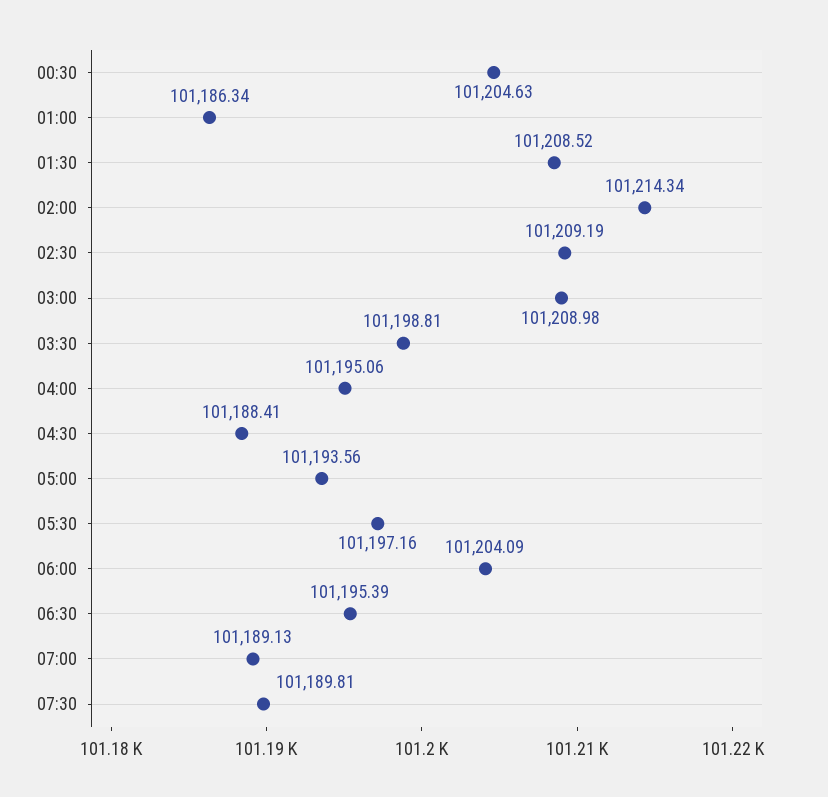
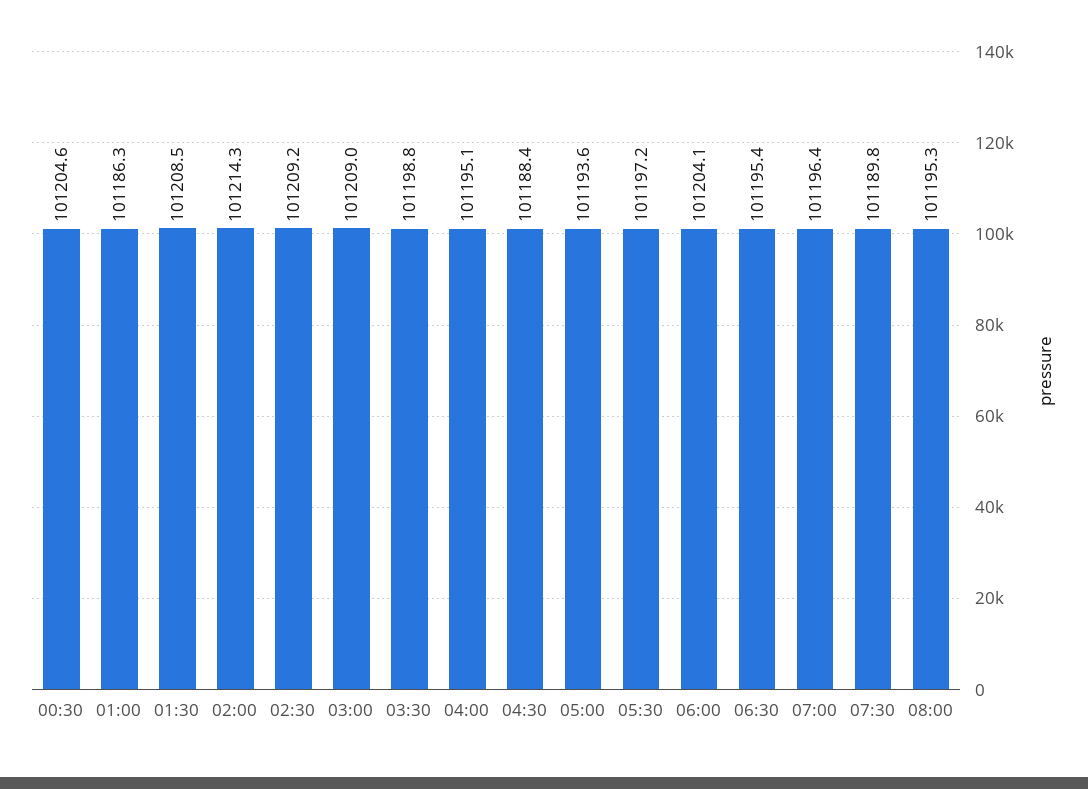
07:00: 101189.13 -> 101196.4
08:00: none -> 101195.3

